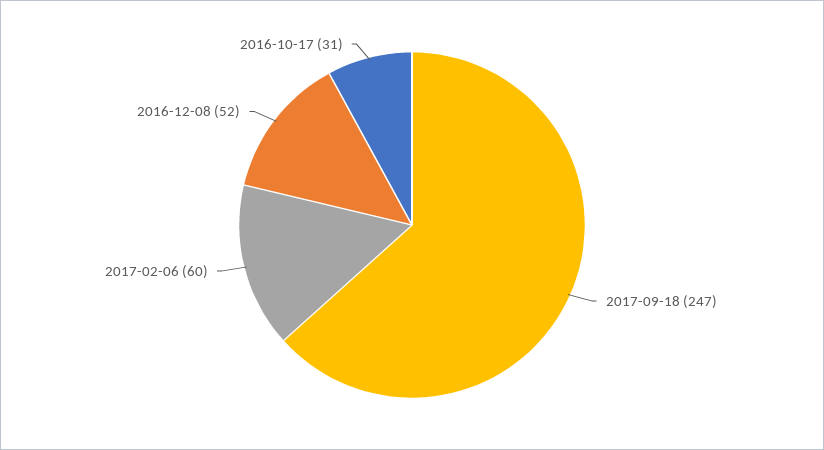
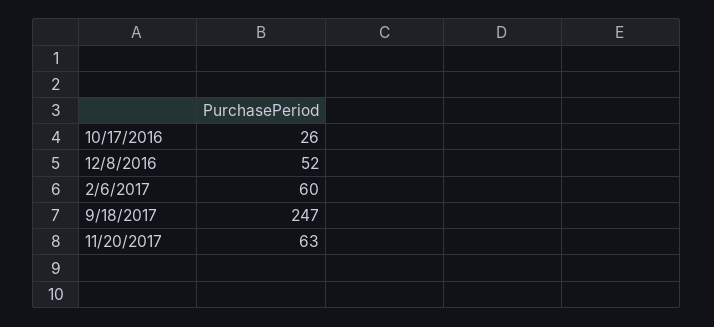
2016-10-17: 31 -> 26
11/20/2017: none -> 63

